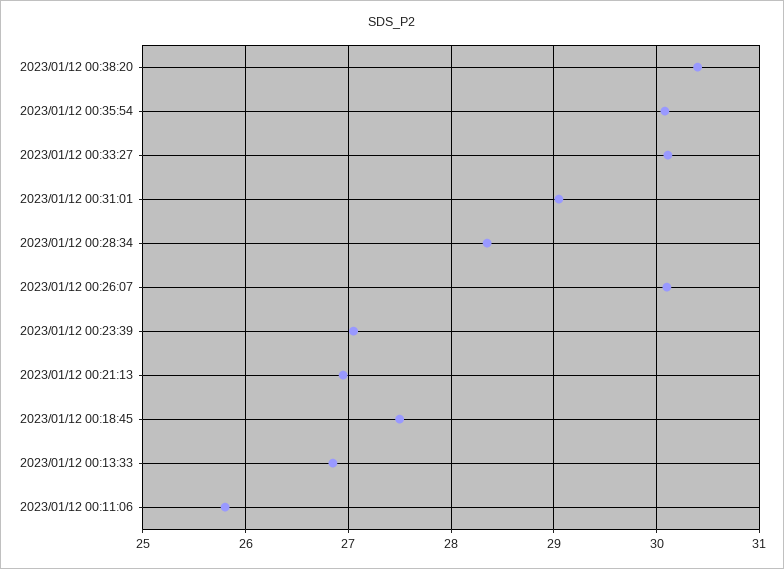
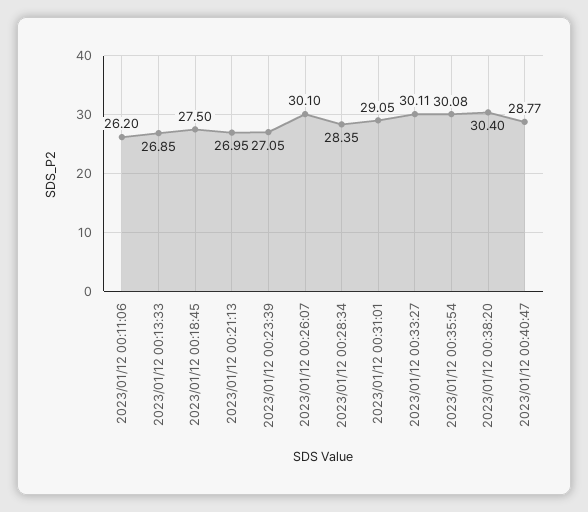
2023/01/12 00:11:06: 25.8 -> 26.2
2023/01/12 00:40:47: none -> 28.77

